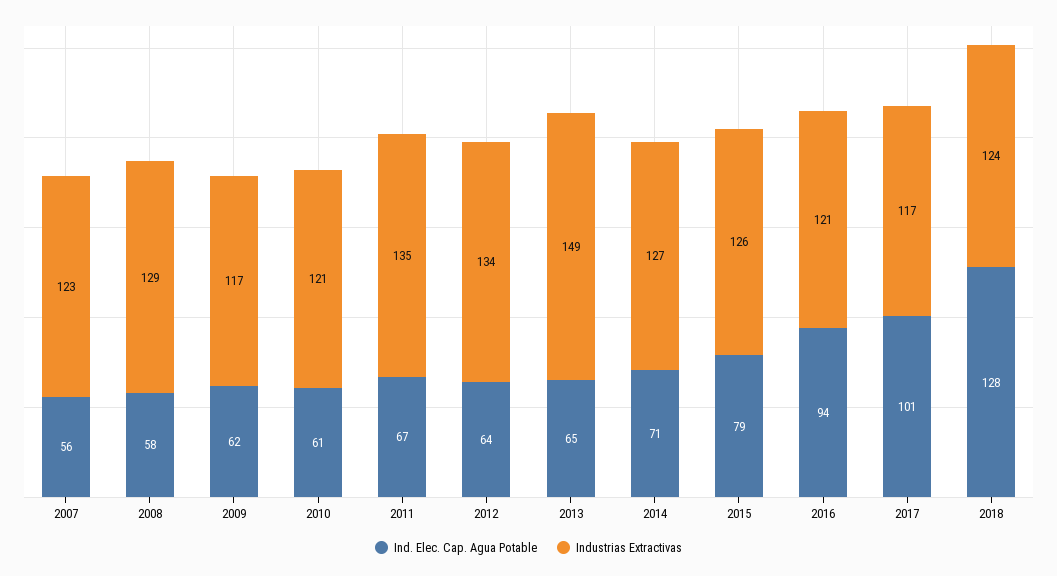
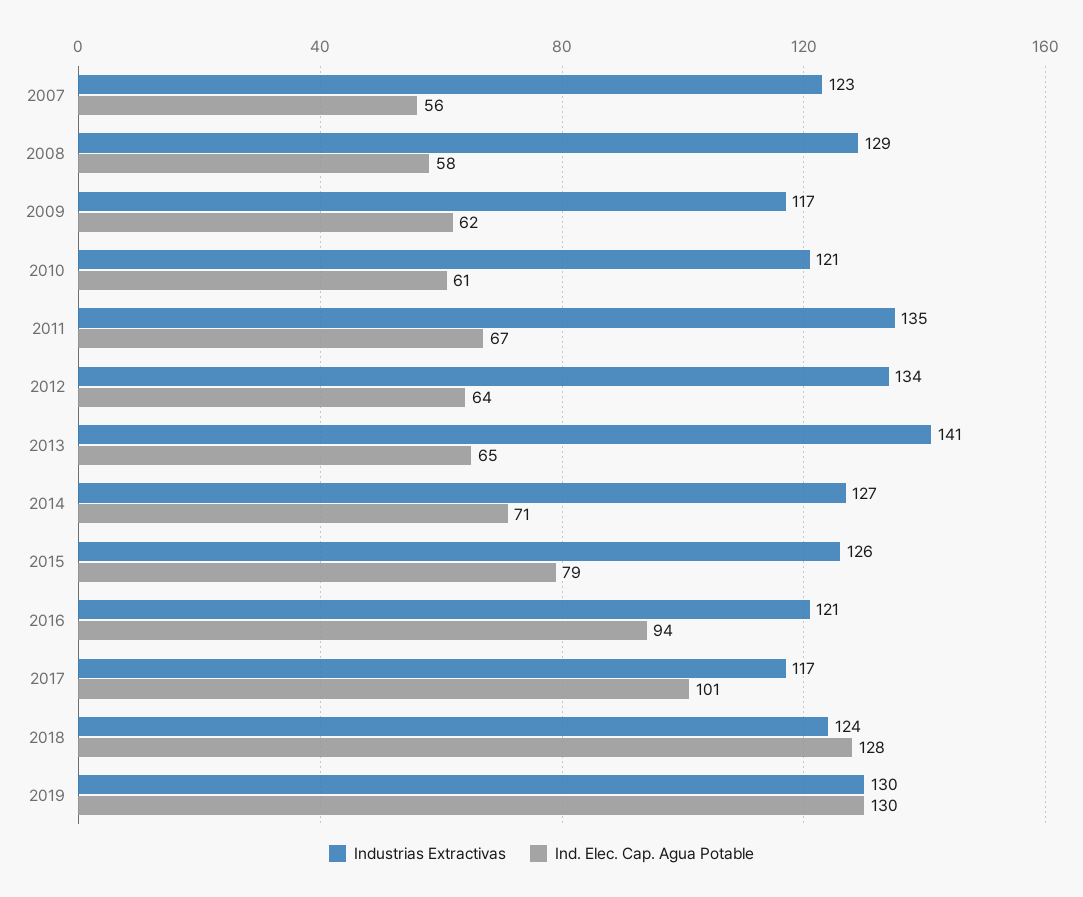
Industrias Extractivas, 2013: 149 -> 141
Industrias Extractivas, 2019: none -> 130
Ind. Elec. Cap. Agua Potable, 2019: none -> 130

